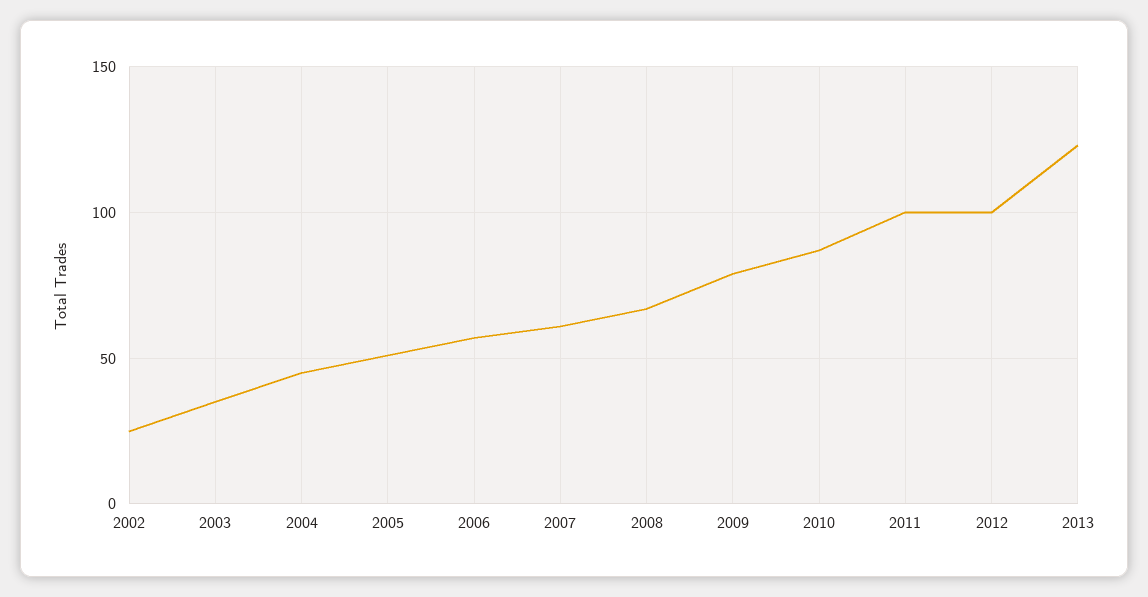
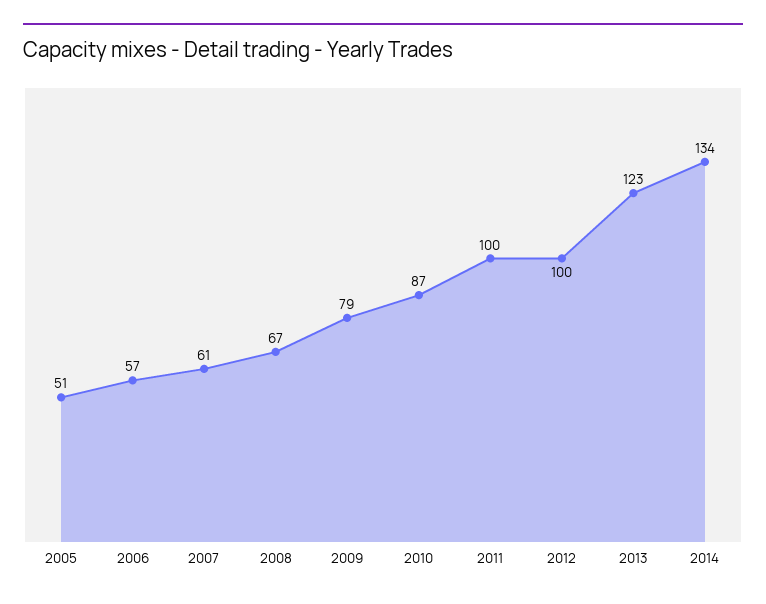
2002: 25 -> none
2003: 35 -> none
2004: 45 -> none
2014: none -> 134

